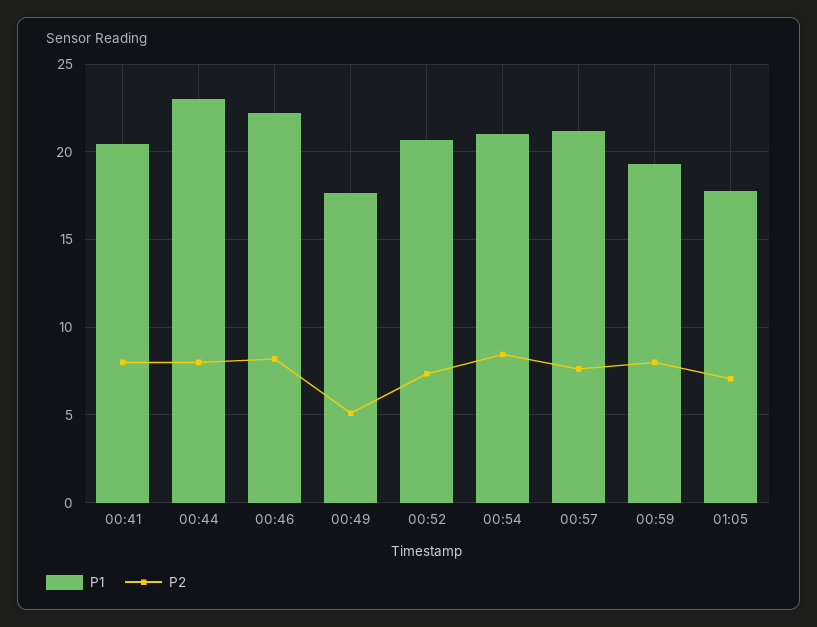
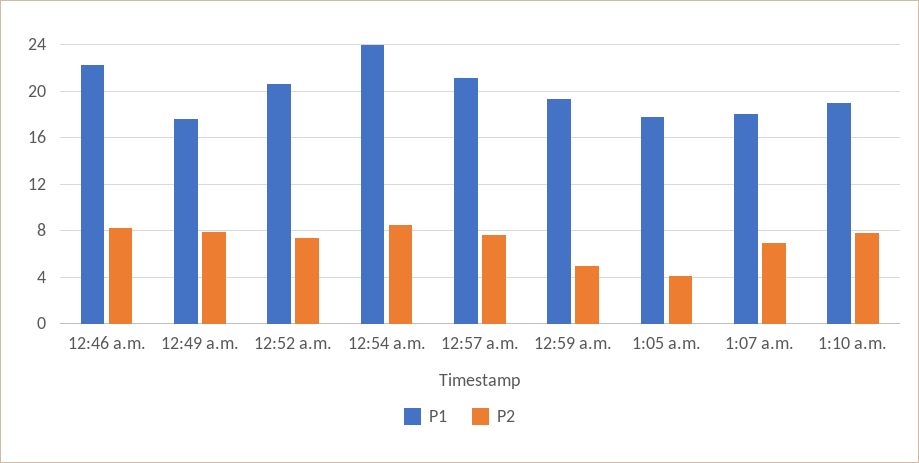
P1, 00:41: 20.5 -> none
P2, 00:41: 8 -> none
P1, 00:44: 23 -> none
P2, 00:44: 8 -> none
P2, 00:49: 5 -> 8
P1, 00:54: 21 -> 24
P2, 00:59: 8 -> 5
P2, 01:05: 7 -> 4
P1, 1:07 a.m.: none -> 18
P2, 1:07 a.m.: none -> 7
P1, 1:10 a.m.: none -> 19
P2, 1:10 a.m.: none -> 8

